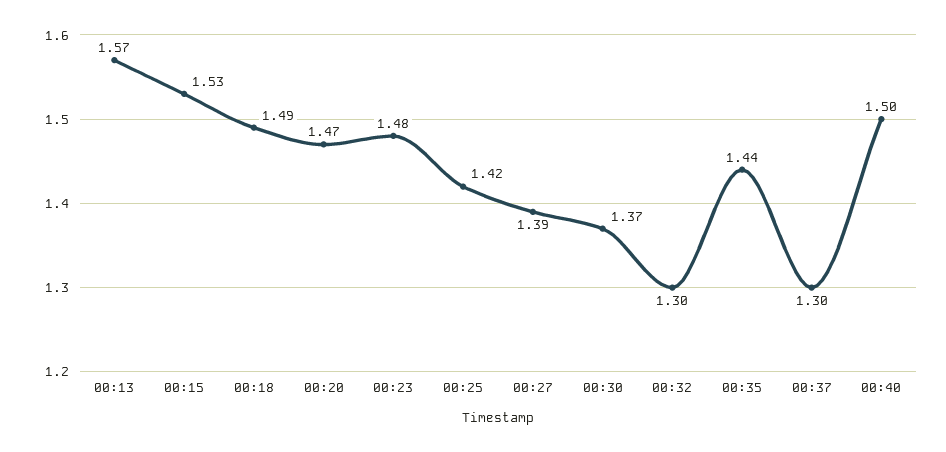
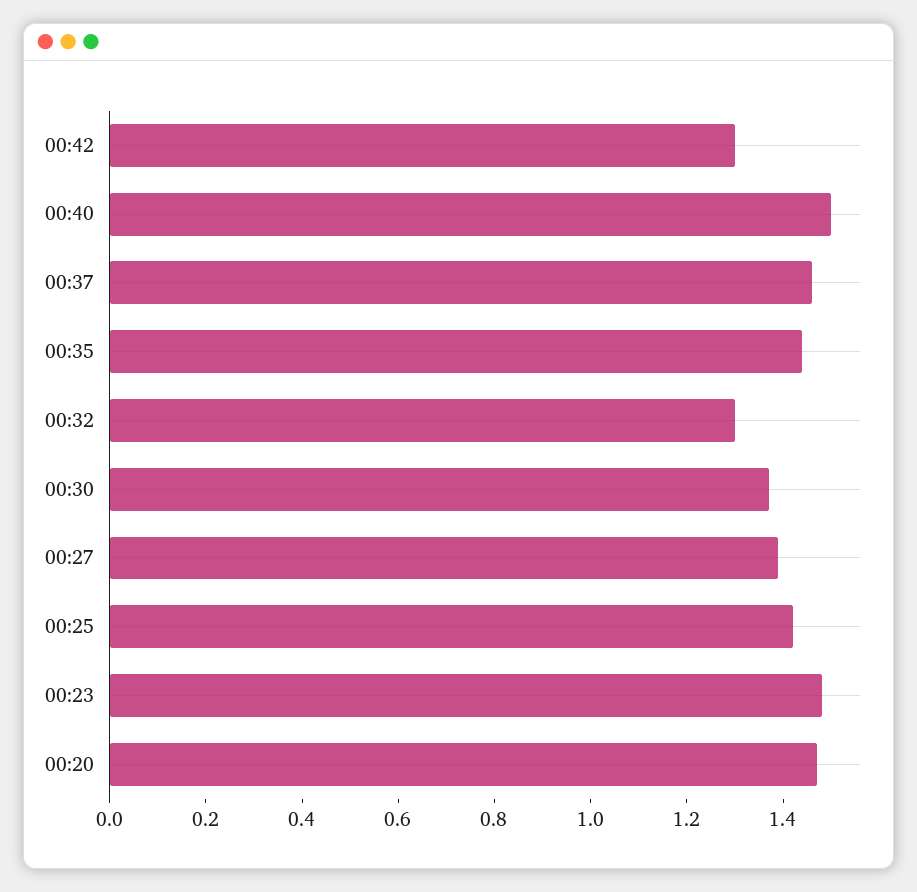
00:13: 1.57 -> none
00:15: 1.53 -> none
00:18: 1.49 -> none
00:37: 1.3 -> 1.45
00:42: none -> 1.3

